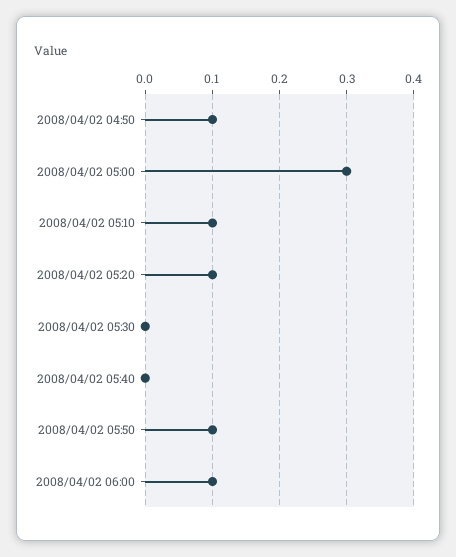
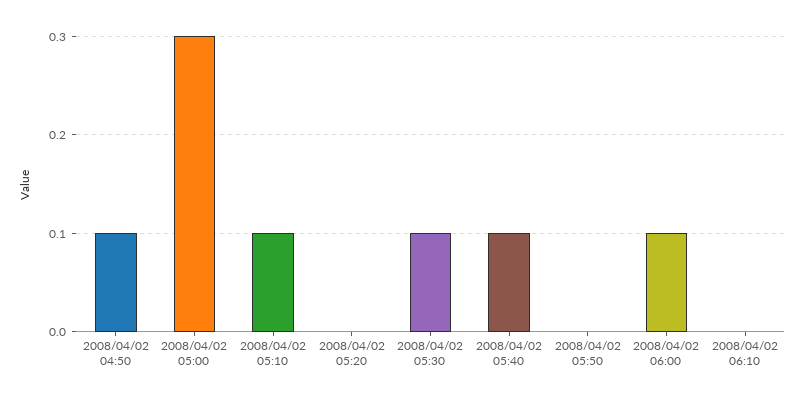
2008/04/02 05:20: 0.1 -> 0
2008/04/02 05:30: 0 -> 0.1
2008/04/02 05:40: 0 -> 0.1
2008/04/02 05:50: 0.1 -> 0
2008/04/02 06:10: none -> 0

